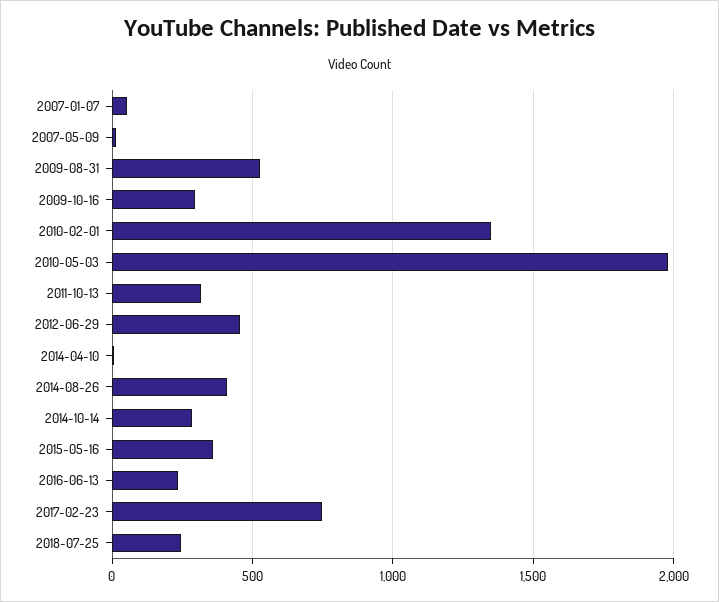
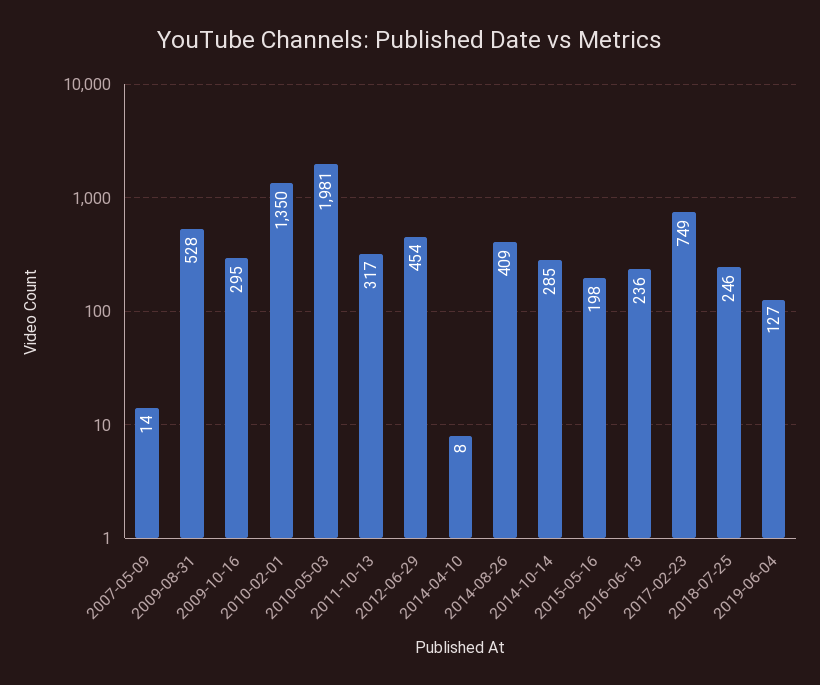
2007-01-07: 50 -> none
2015-05-16: 350 -> 198
2019-06-04: none -> 127

